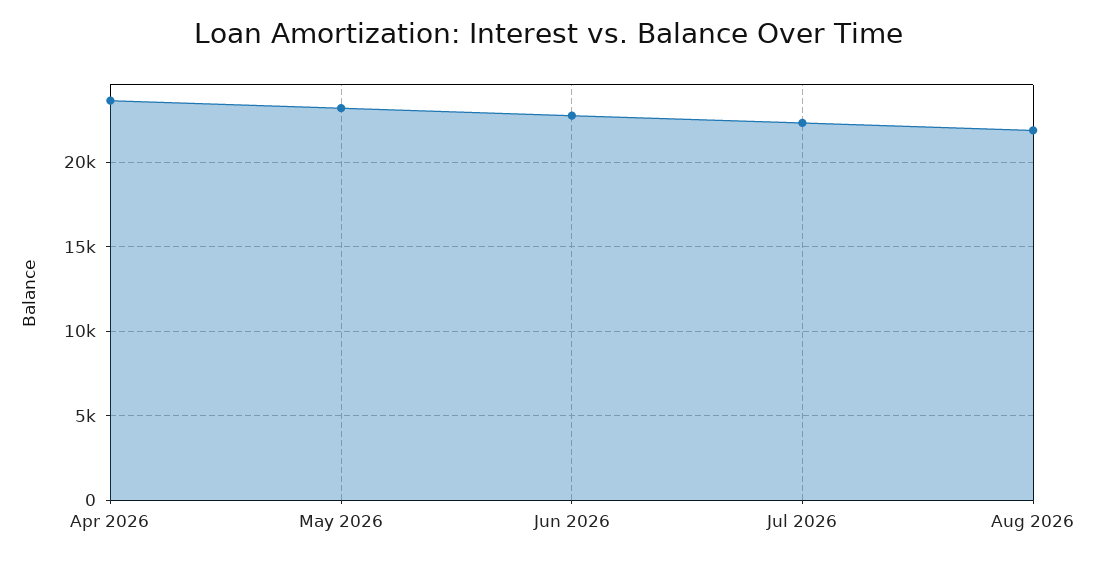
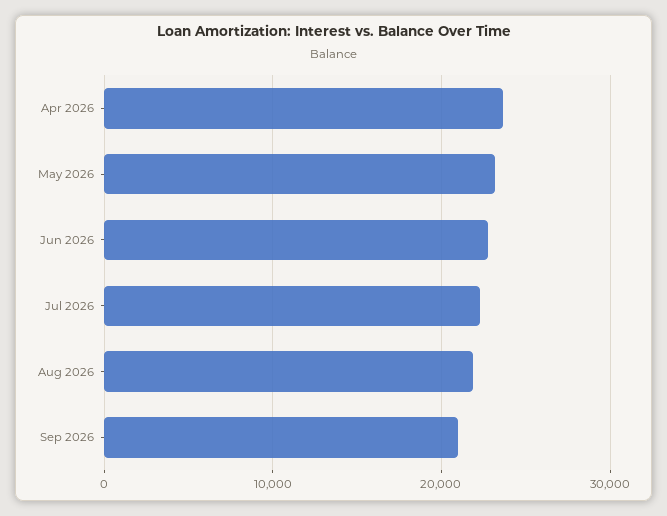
Sep 2026: none -> 21000

